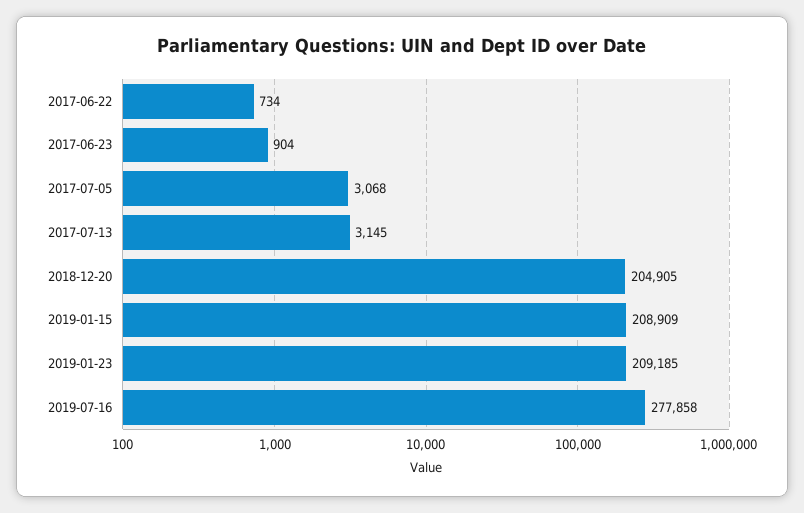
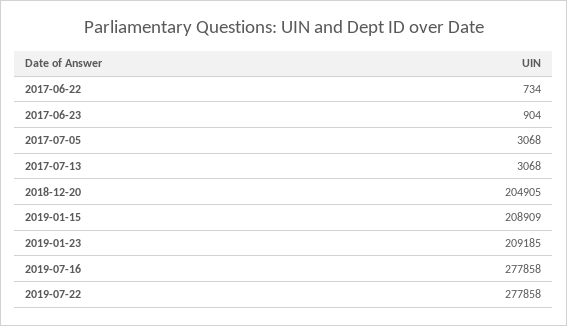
2017-07-13: 3145 -> 3068
2019-07-22: none -> 277858

